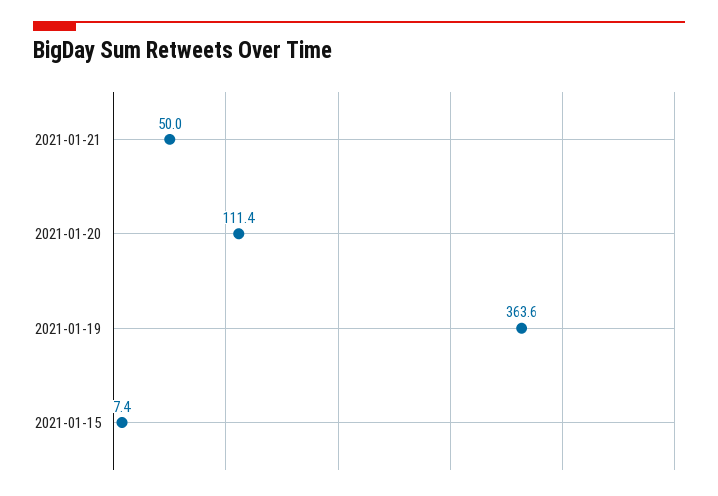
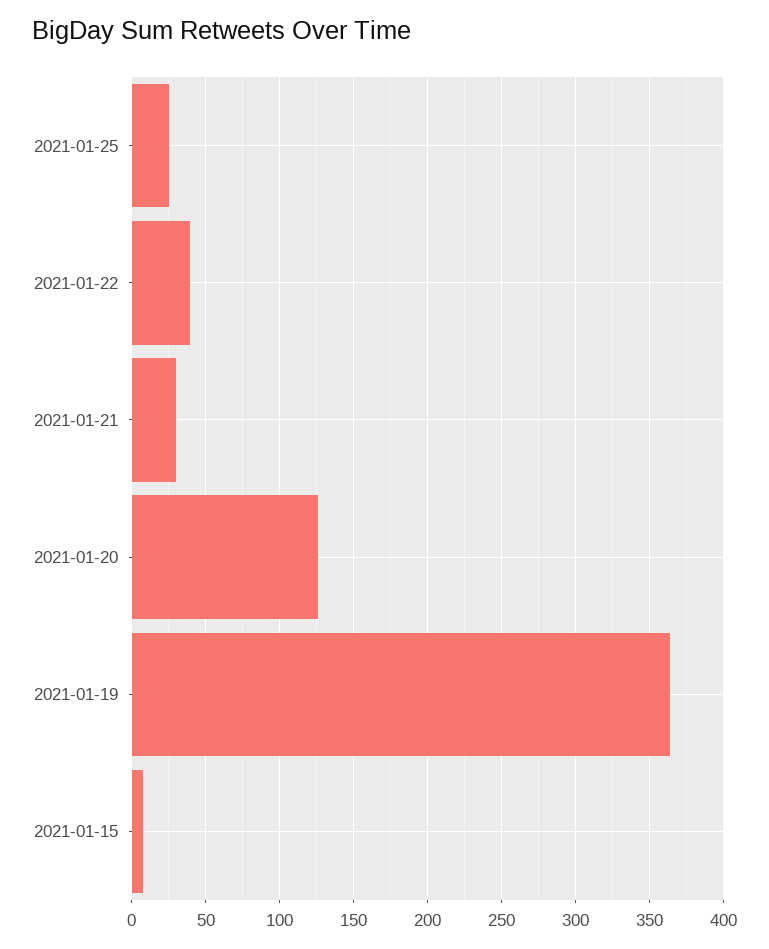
2021-01-21: 50 -> 30
2021-01-20: 111.4 -> 125
2021-01-25: none -> 25
2021-01-22: none -> 40

